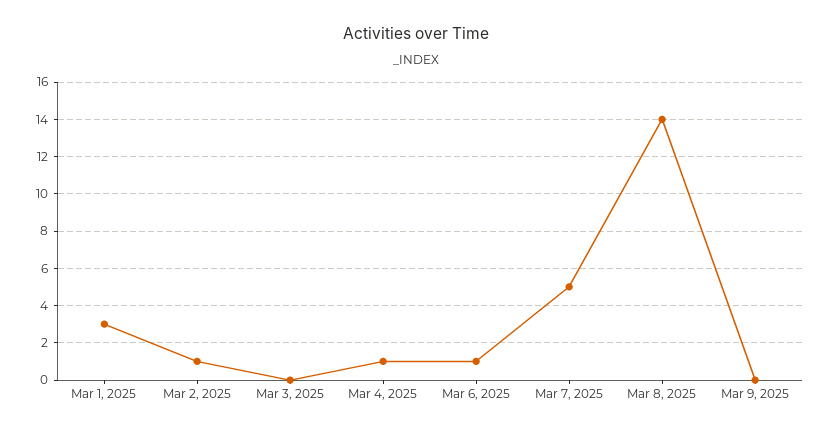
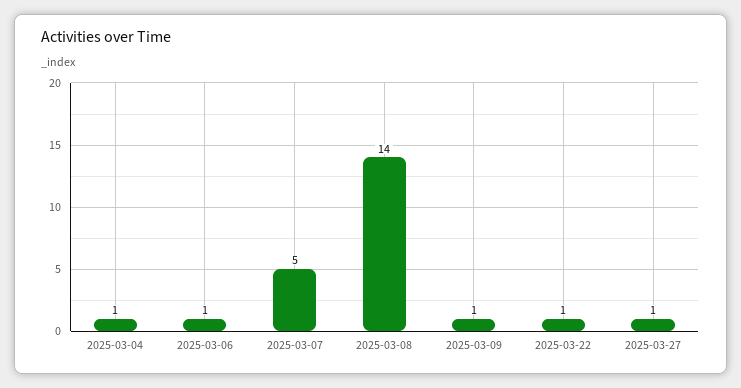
Mar 1, 2025: 3 -> none
Mar 2, 2025: 1 -> none
Mar 3, 2025: 0 -> none
Mar 9, 2025: 0 -> 1
2025-03-22: none -> 1
2025-03-27: none -> 1

